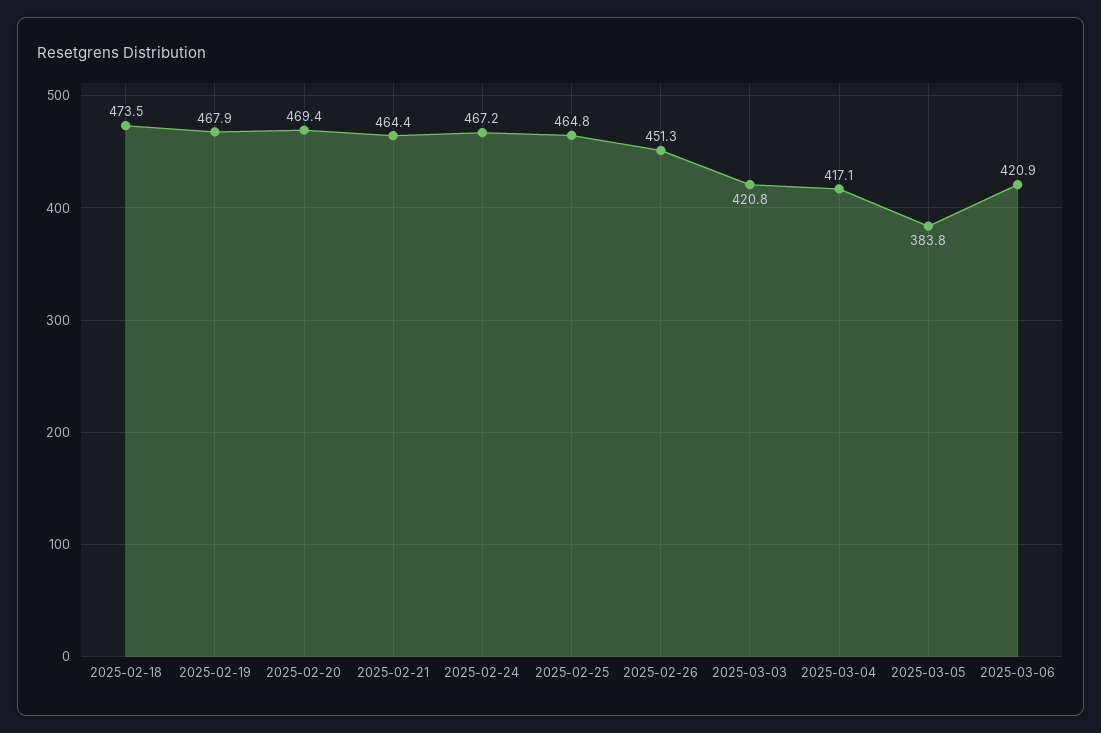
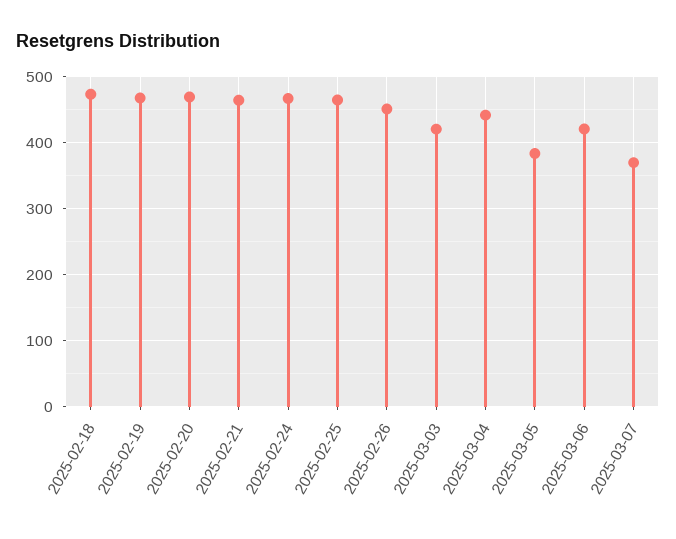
2025-03-04: 417.1 -> 440
2025-03-07: none -> 370

